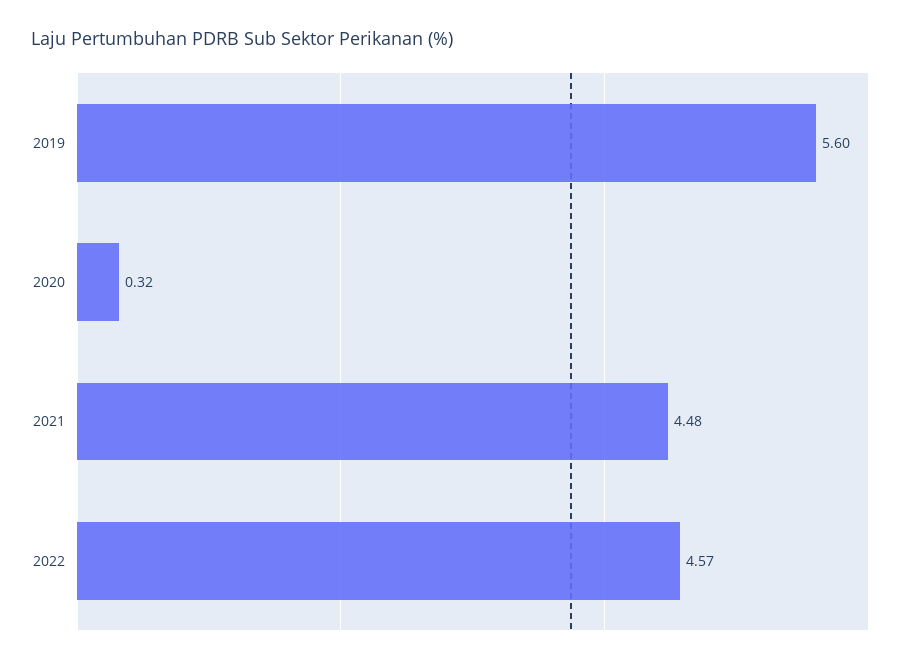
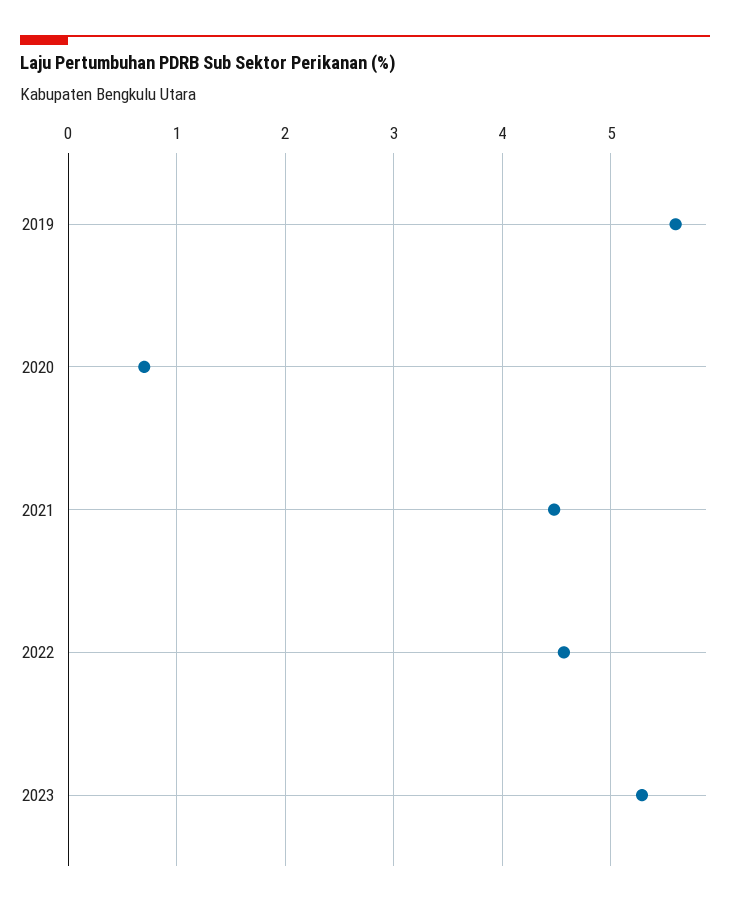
2020: 0.32 -> 0.7
2023: none -> 5.3

